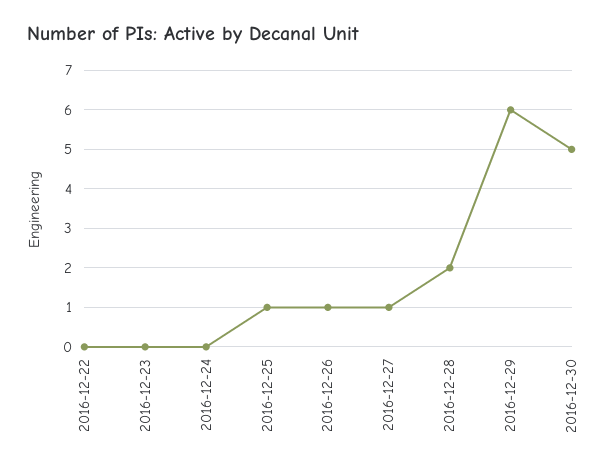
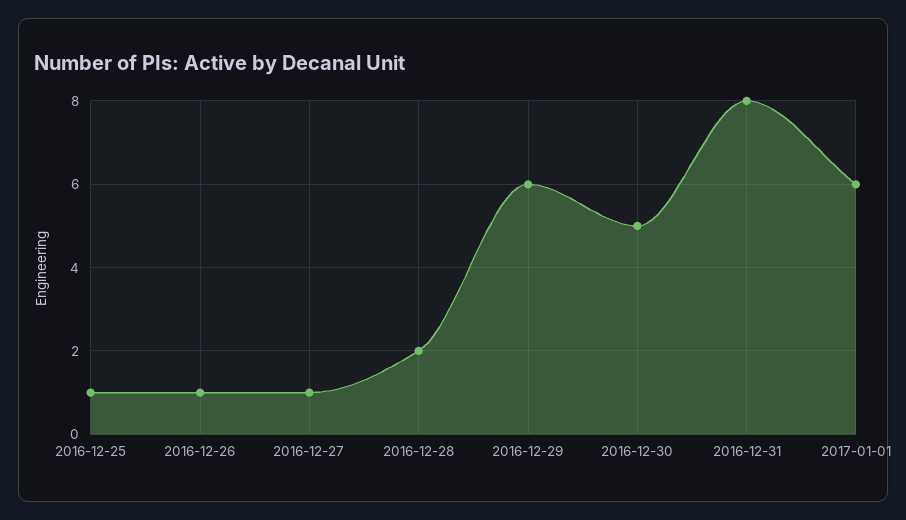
2016-12-22: 0 -> none
2016-12-23: 0 -> none
2016-12-24: 0 -> none
2016-12-31: none -> 8
2017-01-01: none -> 6

